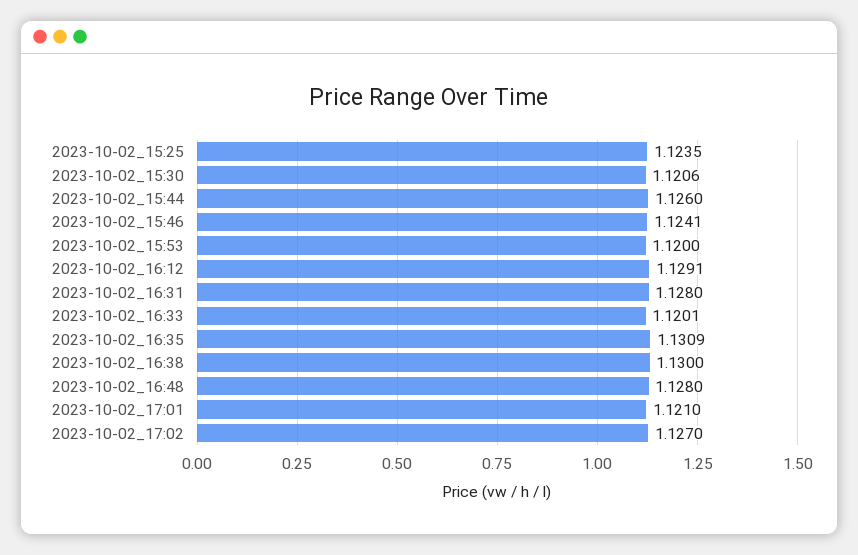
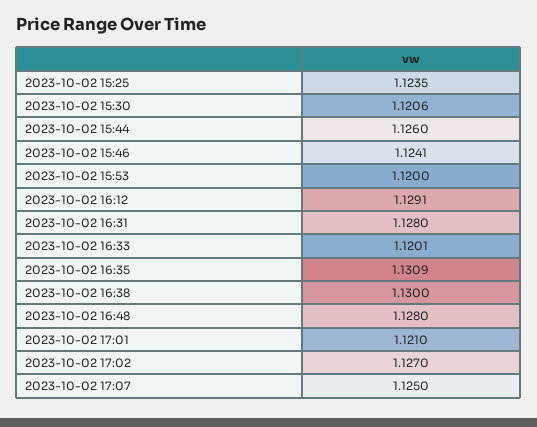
2023-10-02 17:07: none -> 1.125

